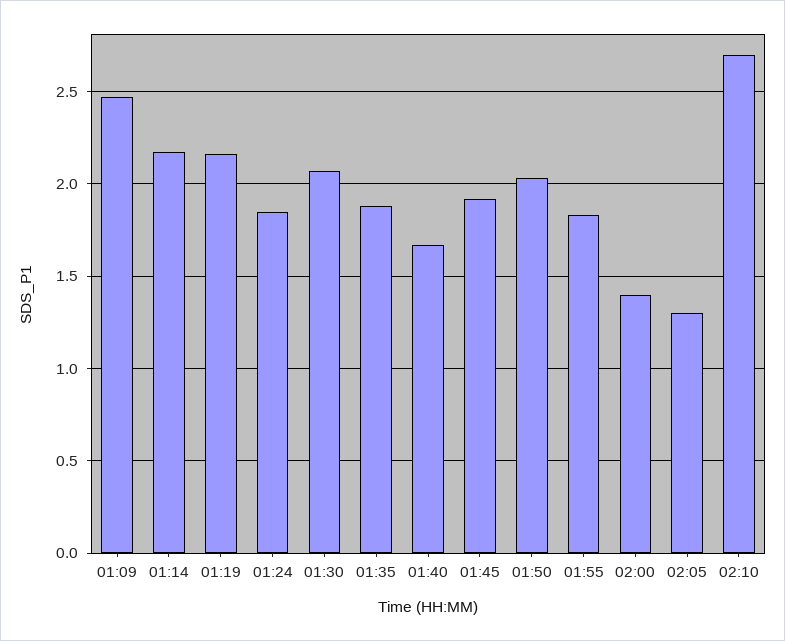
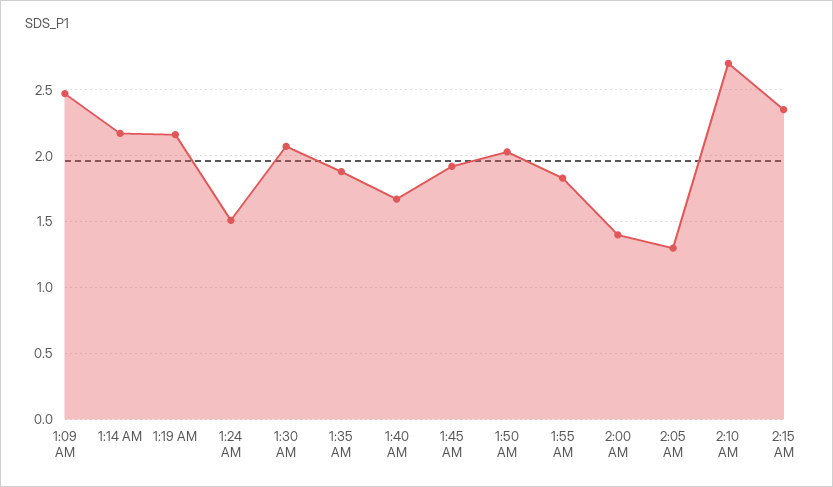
01:24: 1.85 -> 1.5
2:15 AM: none -> 2.35

